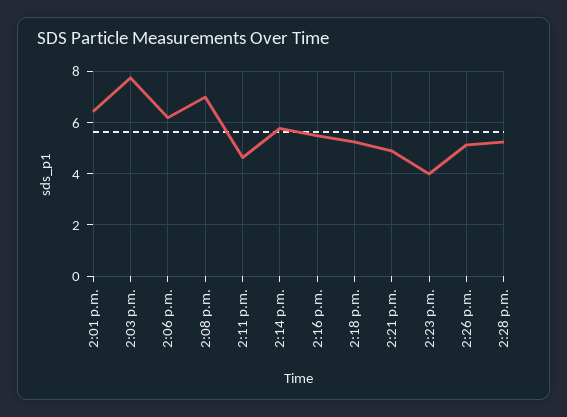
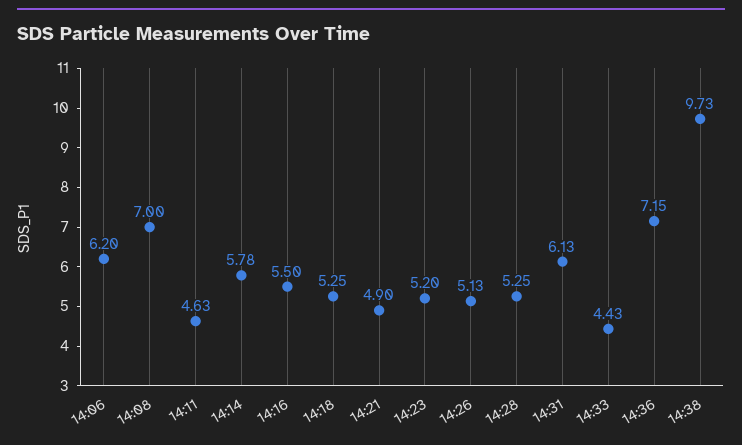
2:01 p.m.: 6.5 -> none
2:03 p.m.: 7.75 -> none
2:23 p.m.: 4 -> 5.2
14:31: none -> 6.13
14:33: none -> 4.43
14:36: none -> 7.15
14:38: none -> 9.73

